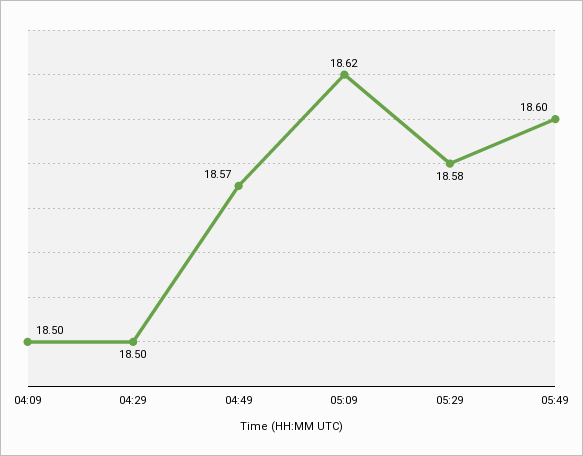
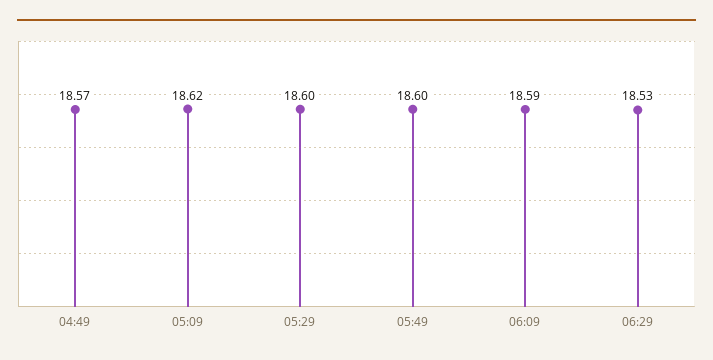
04:09: 18.5 -> none
04:29: 18.5 -> none
05:29: 18.58 -> 18.6
06:09: none -> 18.59
06:29: none -> 18.53

